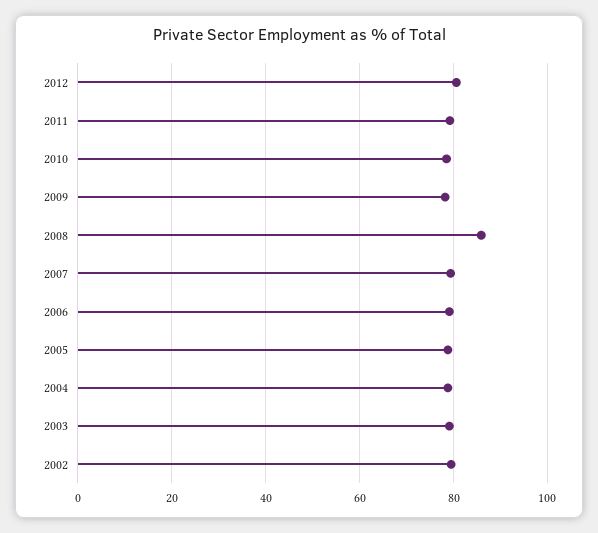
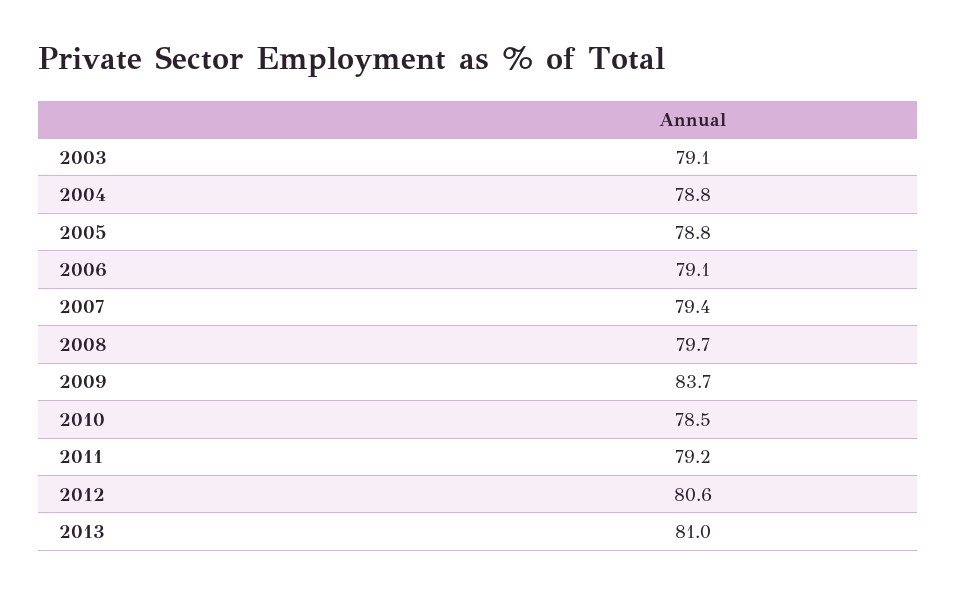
2009: 78 -> 83.7
2008: 86 -> 79.7
2002: 80 -> none
2013: none -> 81

